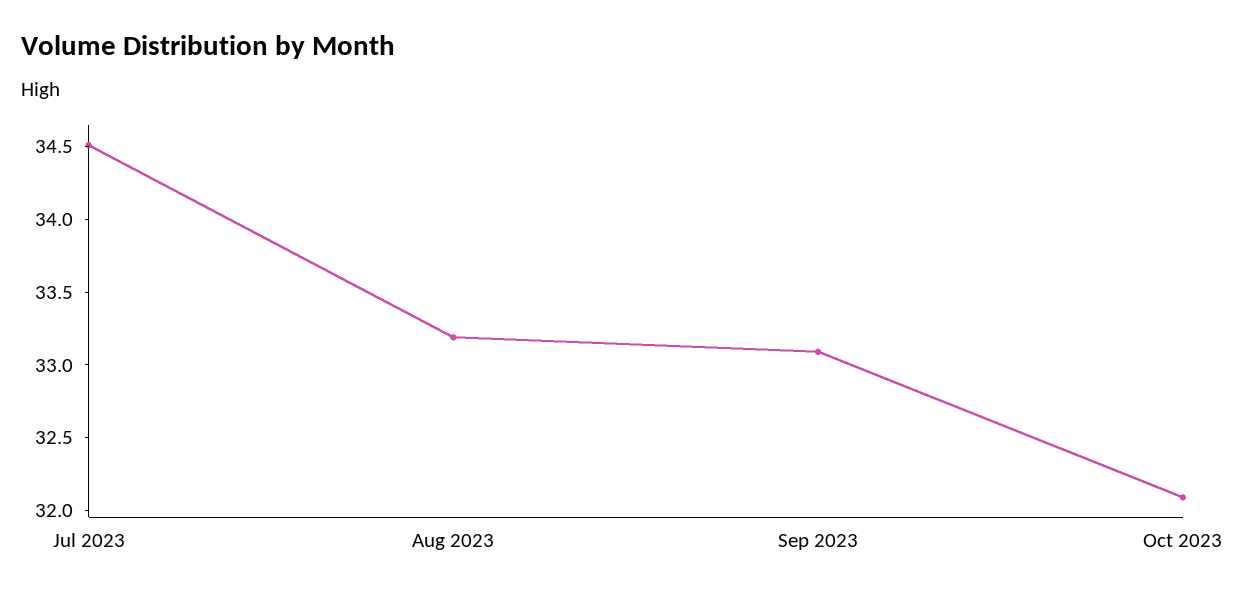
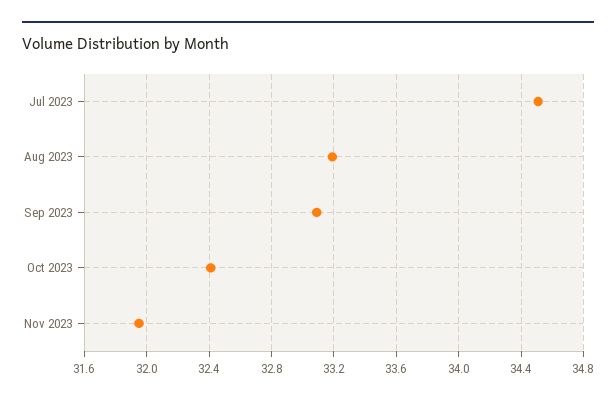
Oct 2023: 32.1 -> 32.4
Nov 2023: none -> 31.95

